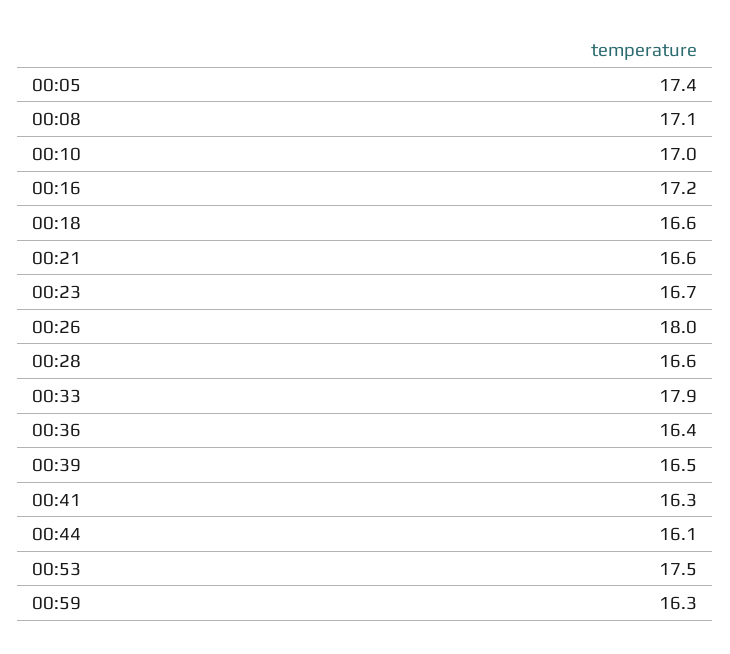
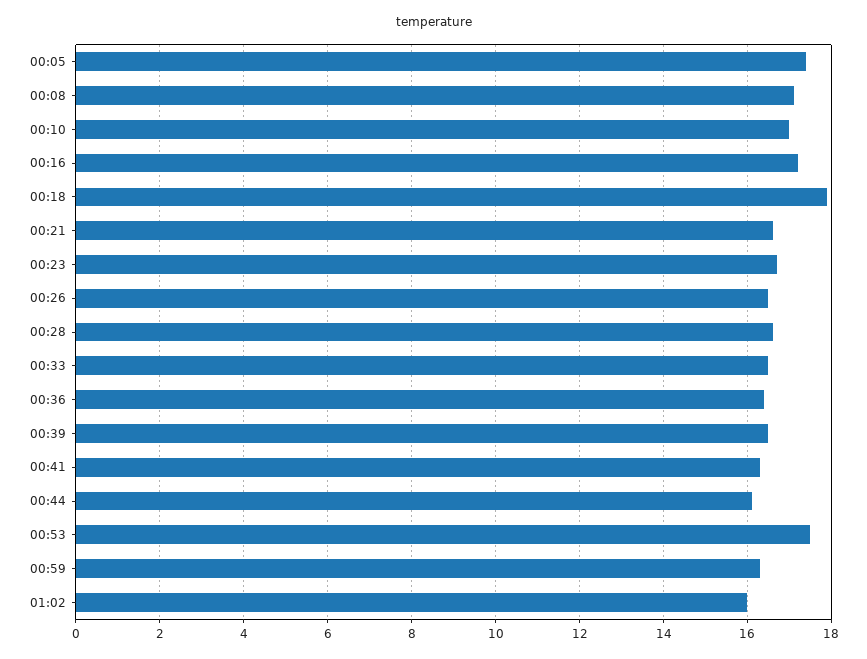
00:18: 16.6 -> 18
00:26: 18 -> 16.5
00:33: 17.9 -> 16.5
01:02: none -> 16

